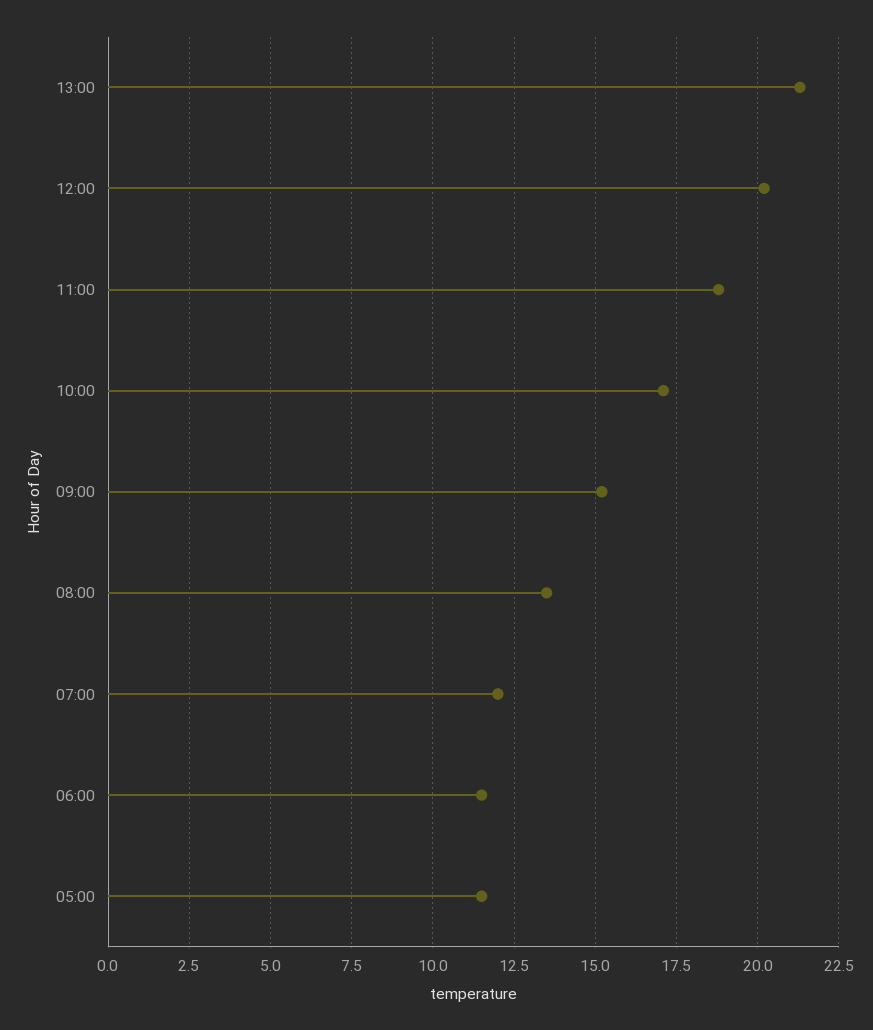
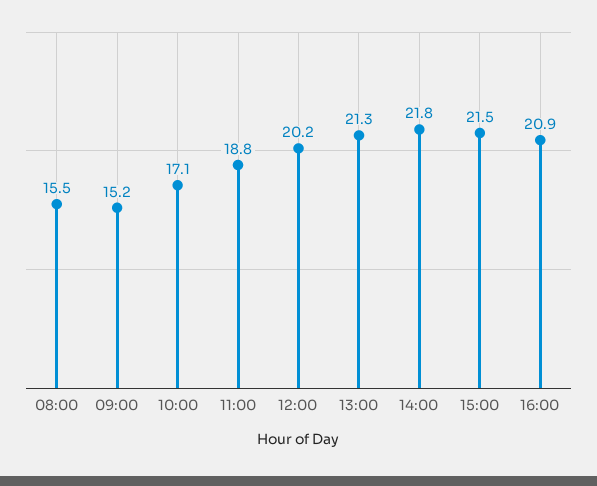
08:00: 13.5 -> 15.5
07:00: 12 -> none
06:00: 11.5 -> none
05:00: 11.5 -> none
14:00: none -> 21.8
15:00: none -> 21.5
16:00: none -> 20.9

